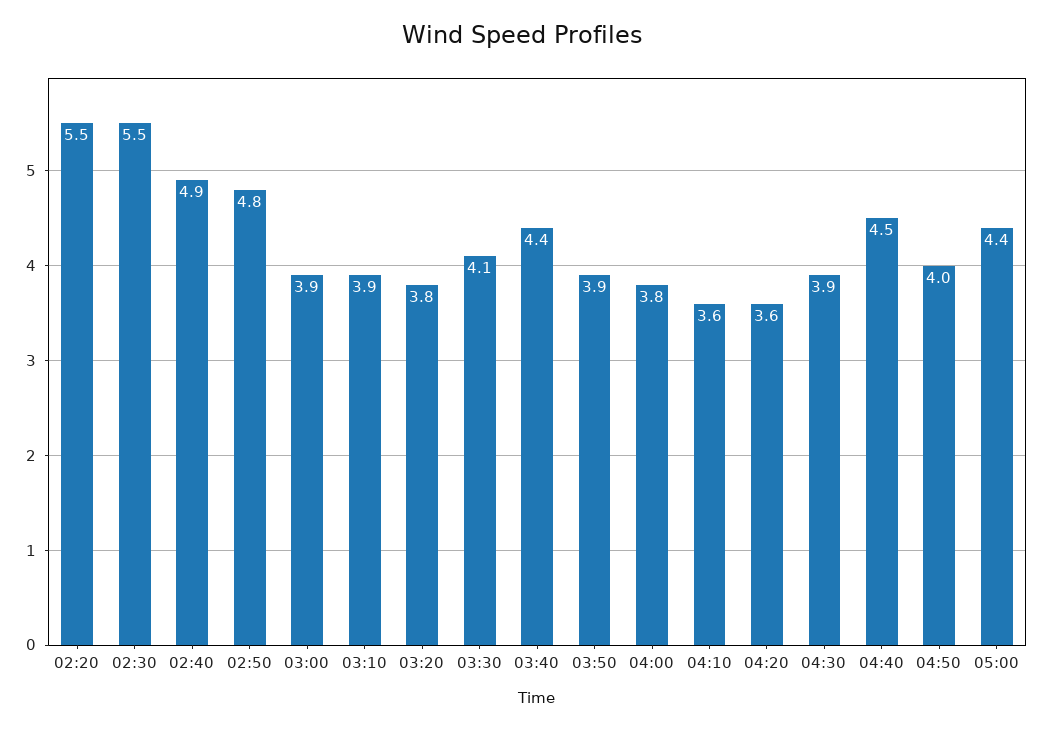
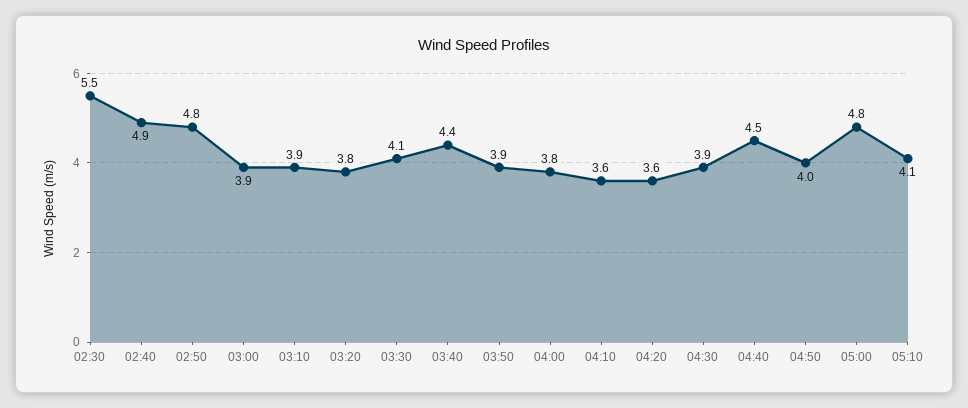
02:20: 5.5 -> none
05:00: 4.4 -> 4.8
05:10: none -> 4.1

